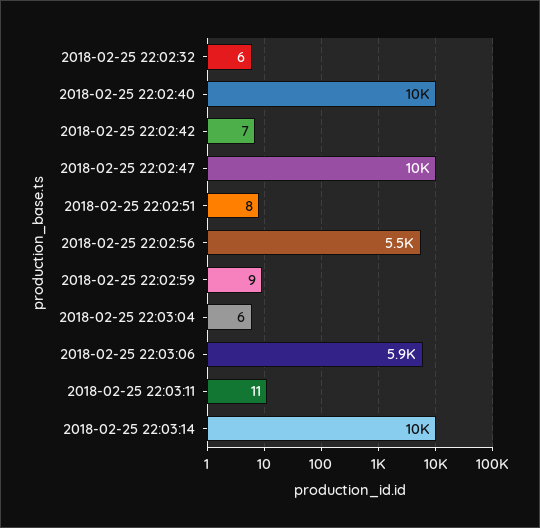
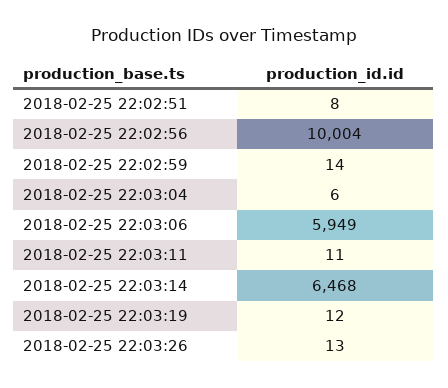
2018-02-25 22:02:32: 6 -> none
2018-02-25 22:02:40: 10000 -> none
2018-02-25 22:02:42: 7 -> none
2018-02-25 22:02:47: 10000 -> none
2018-02-25 22:02:56: 5500 -> 10004
2018-02-25 22:02:59: 9 -> 14
2018-02-25 22:03:14: 10000 -> 6468
2018-02-25 22:03:19: none -> 12
2018-02-25 22:03:26: none -> 13

